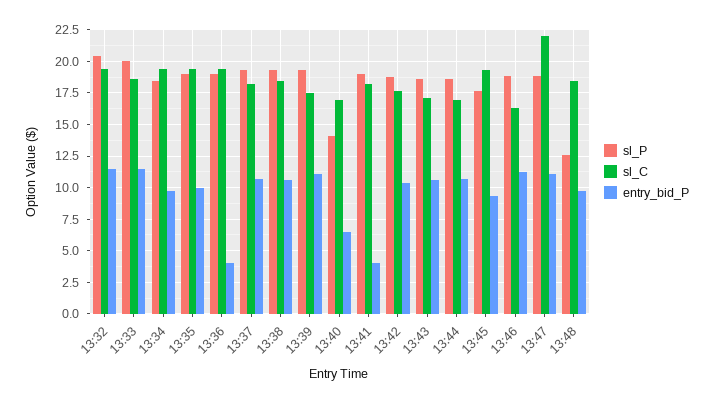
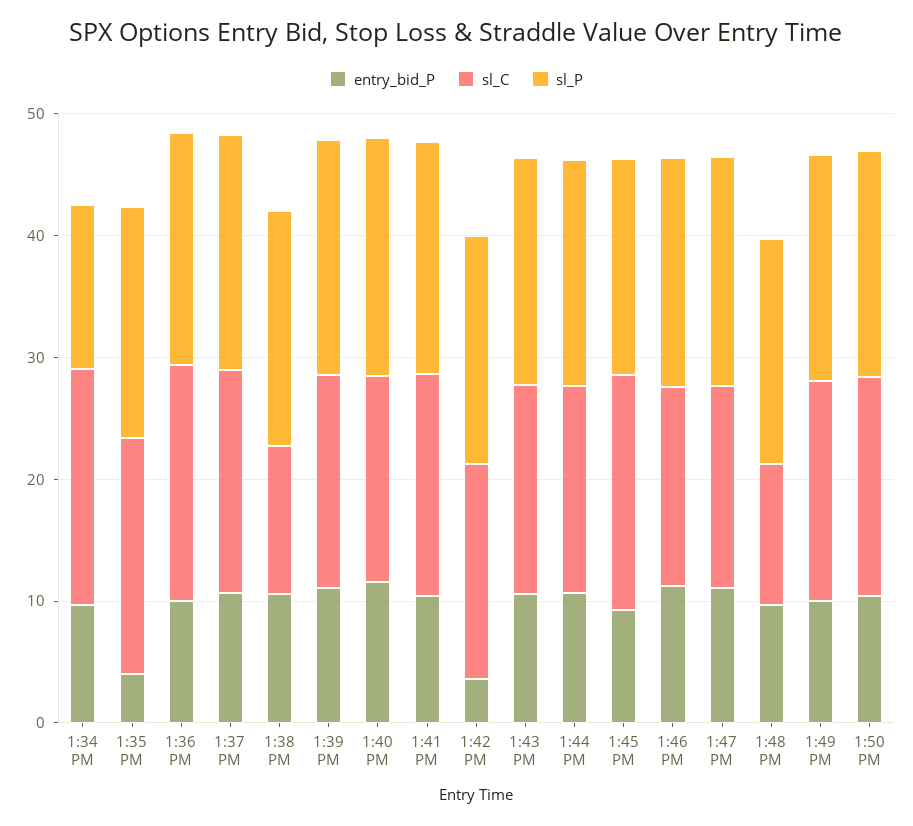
sl_P, 13:32: 20.5 -> none
sl_C, 13:32: 19.5 -> none
entry_bid_P, 13:32: 11.5 -> none
sl_P, 13:33: 20 -> none
sl_C, 13:33: 18.5 -> none
entry_bid_P, 13:33: 11.5 -> none
sl_P, 13:34: 18.5 -> 14
entry_bid_P, 13:35: 10 -> 4
entry_bid_P, 13:36: 4 -> 10
sl_C, 13:38: 18.5 -> 12
sl_P, 13:40: 14 -> 20
entry_bid_P, 13:40: 6.5 -> 12
entry_bid_P, 13:41: 4 -> 10
entry_bid_P, 13:42: 10.5 -> 4
sl_C, 13:47: 22 -> 16
sl_P, 13:48: 12.5 -> 18
sl_C, 13:48: 18.5 -> 12
entry_bid_P, 1:49 PM: none -> 10
sl_C, 1:49 PM: none -> 18
sl_P, 1:49 PM: none -> 18
entry_bid_P, 1:50 PM: none -> 10
sl_C, 1:50 PM: none -> 18
sl_P, 1:50 PM: none -> 18

